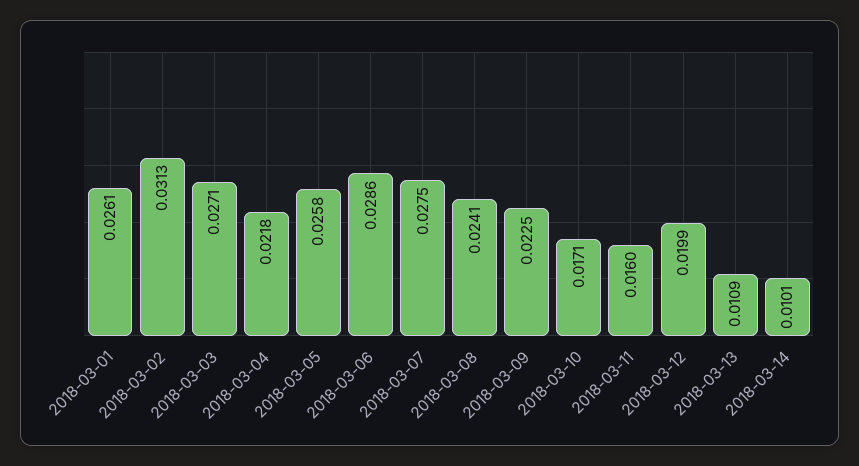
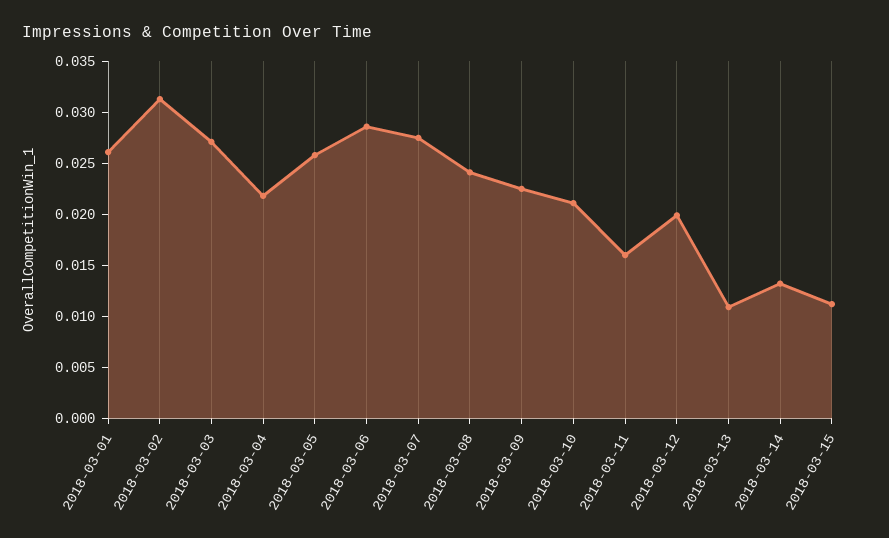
2018-03-10: 0.0171 -> 0.021
2018-03-14: 0.0101 -> 0.013
2018-03-15: none -> 0.011

